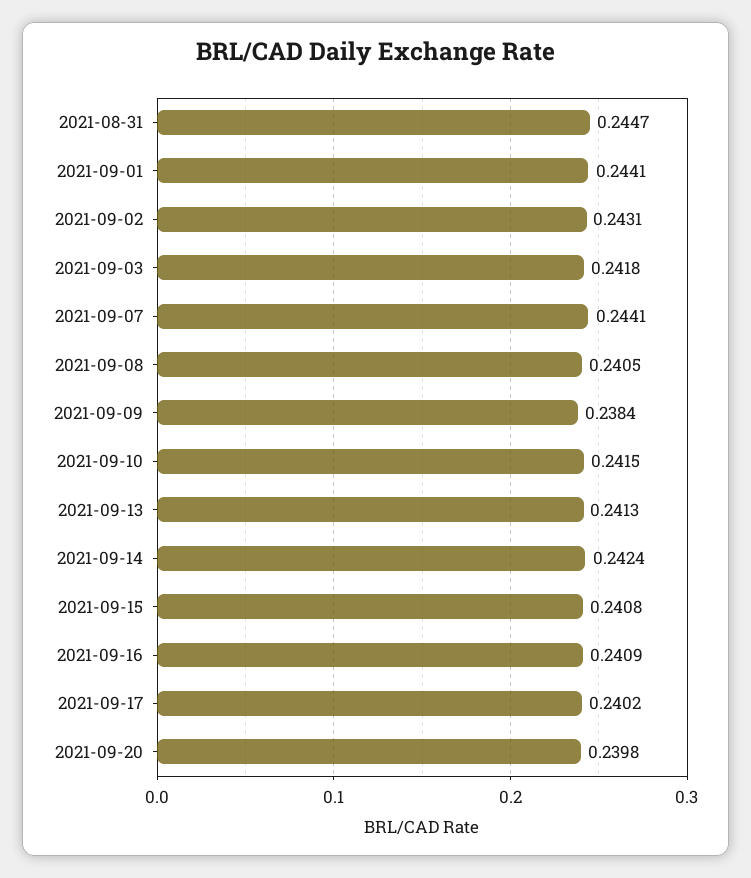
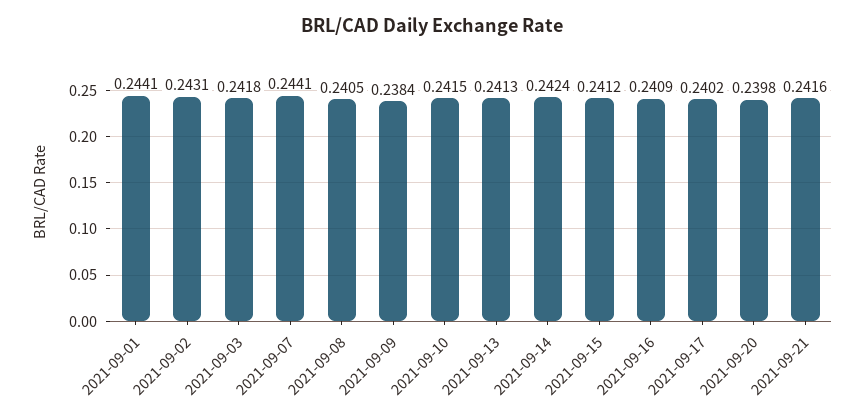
2021-08-31: 0.2447 -> none
2021-09-15: 0.2408 -> 0.2412
2021-09-21: none -> 0.2416

